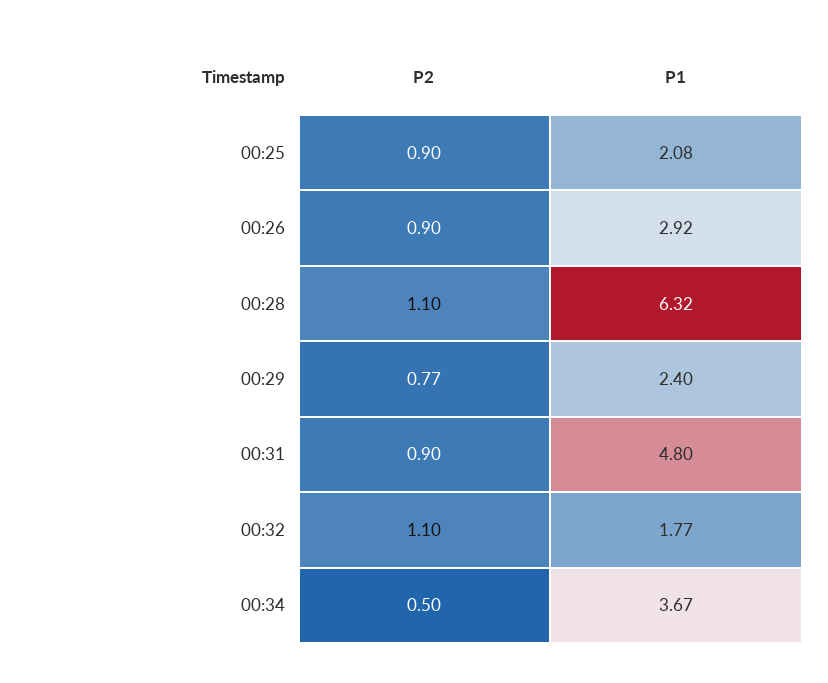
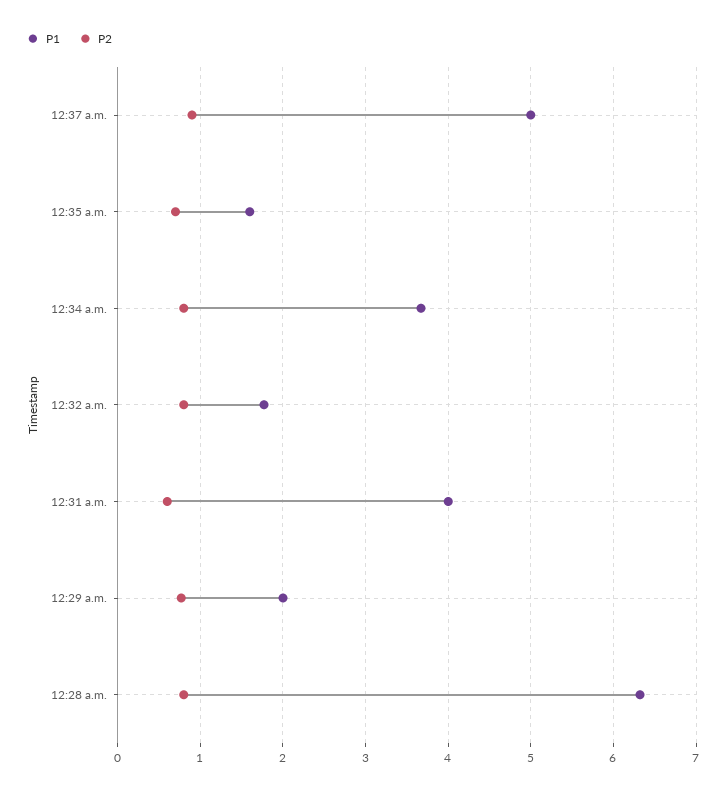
P2, 00:25: 0.9 -> none
P1, 00:25: 2.08 -> none
P2, 00:26: 0.9 -> none
P1, 00:26: 2.92 -> none
P2, 00:28: 1.1 -> 0.8
P1, 00:29: 2.4 -> 2
P2, 00:31: 0.9 -> 0.6
P1, 00:31: 4.8 -> 4
P2, 00:32: 1.1 -> 0.8
P2, 00:34: 0.5 -> 0.8
P1, 12:37 a.m.: none -> 5
P2, 12:37 a.m.: none -> 0.9
P1, 12:35 a.m.: none -> 1.6
P2, 12:35 a.m.: none -> 0.7

